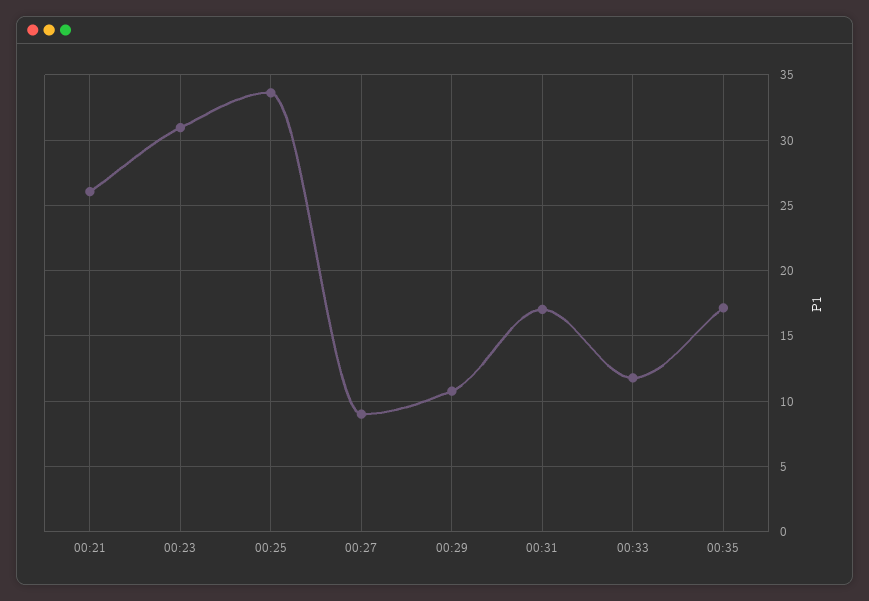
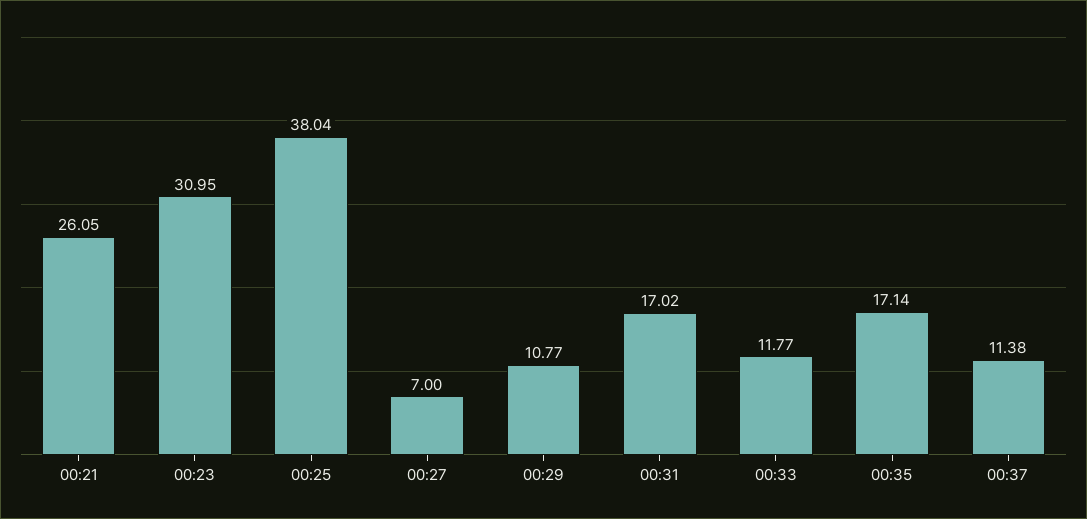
00:25: 33.5 -> 38.04
00:27: 9 -> 7
00:37: none -> 11.38

